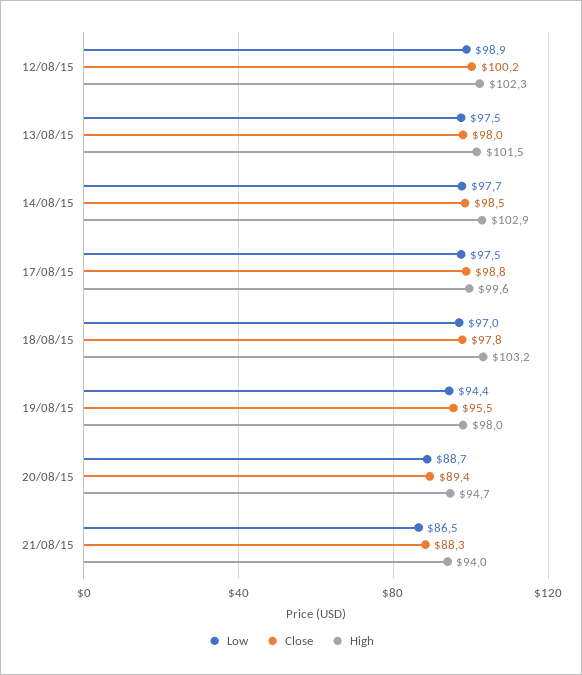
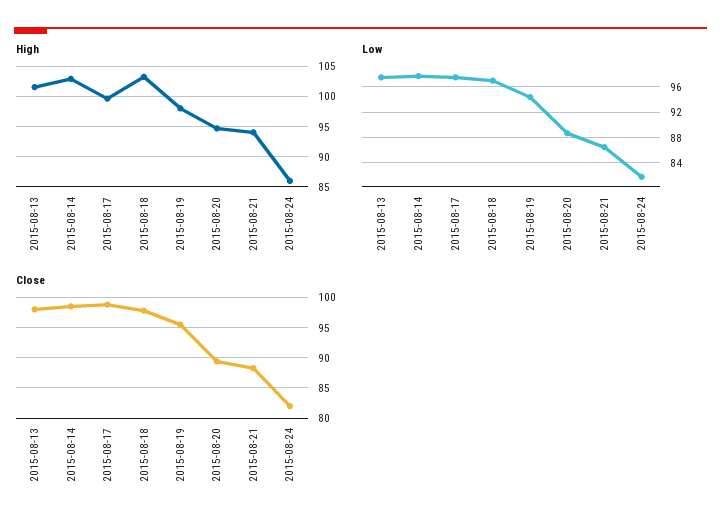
Low, 12/08/15: 98.9 -> none
Close, 12/08/15: 100.2 -> none
High, 12/08/15: 102.3 -> none
High, 2015-08-24: none -> 86
Low, 2015-08-24: none -> 82
Close, 2015-08-24: none -> 82

